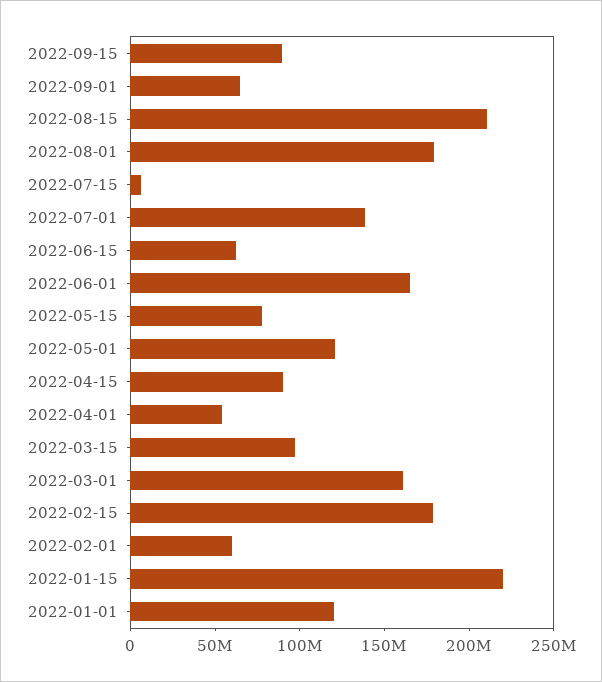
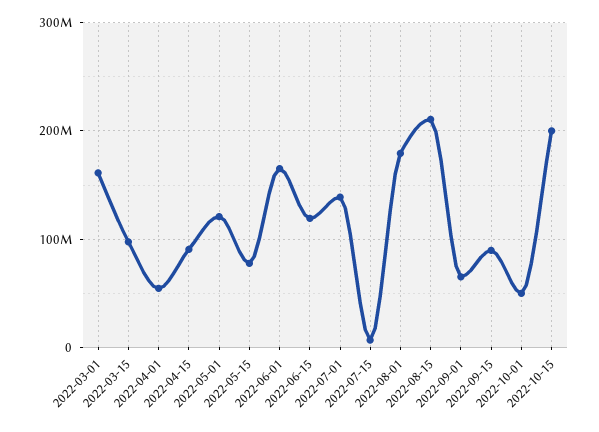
2022-06-15: 60000000 -> 120000000
2022-02-15: 180000000 -> none
2022-02-01: 60000000 -> none
2022-01-15: 220000000 -> none
2022-01-01: 120000000 -> none
2022-10-01: none -> 50000000
2022-10-15: none -> 200000000

